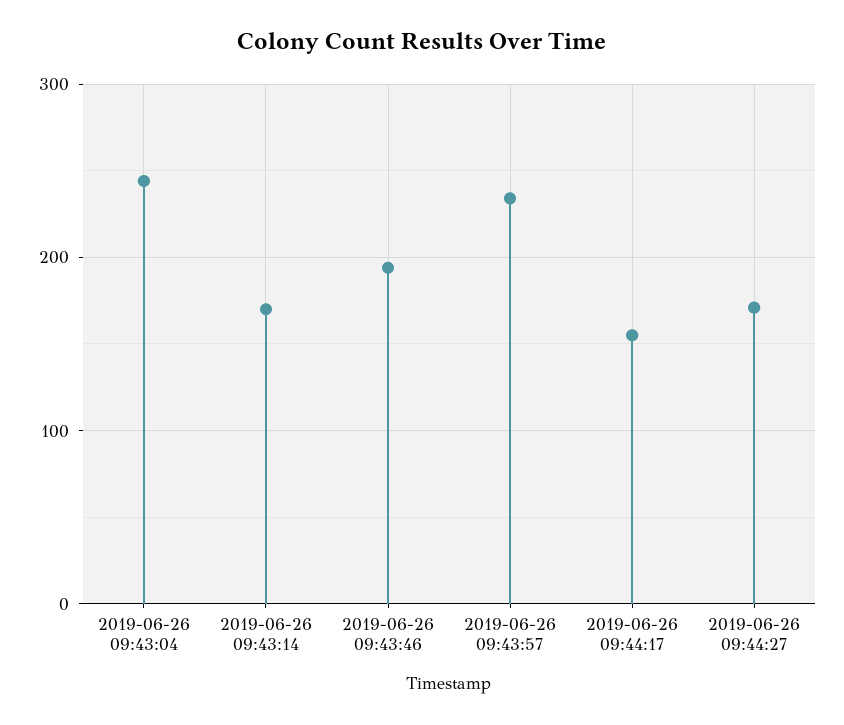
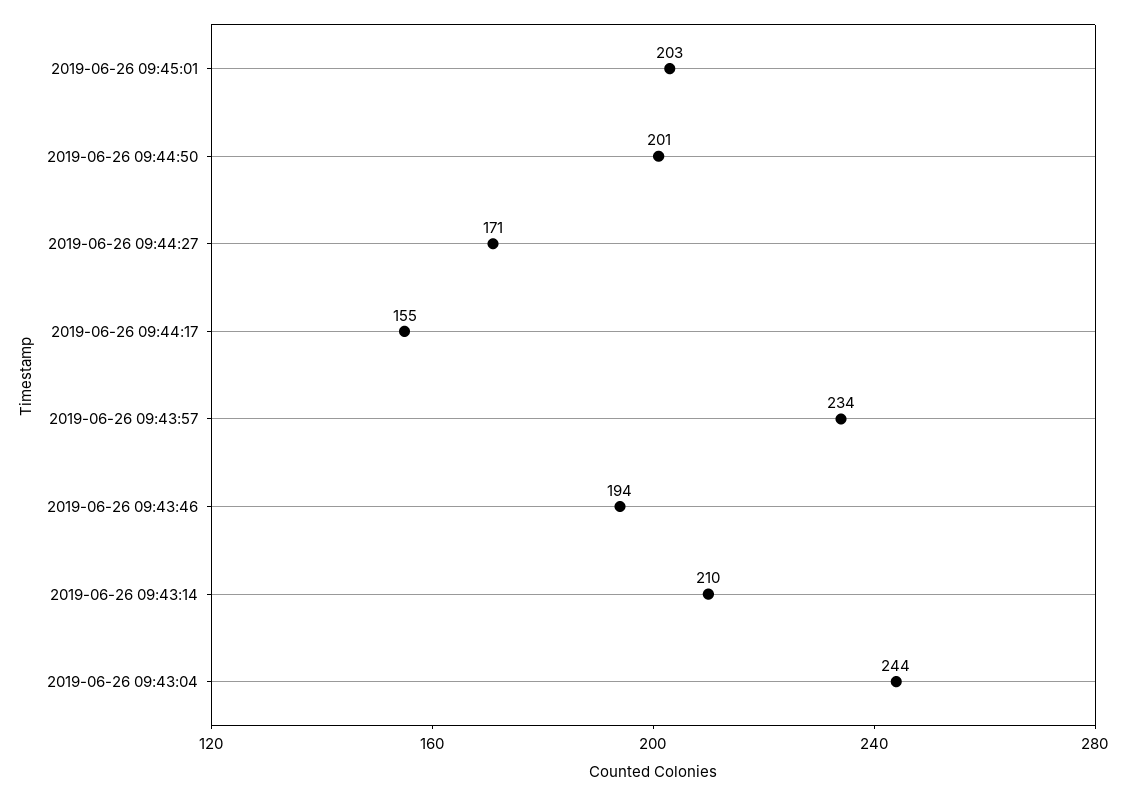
2019-06-26 09:43:14: 170 -> 210
2019-06-26 09:45:01: none -> 203
2019-06-26 09:44:50: none -> 201

